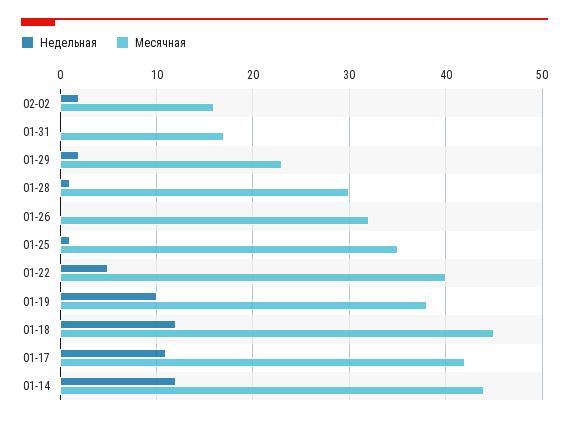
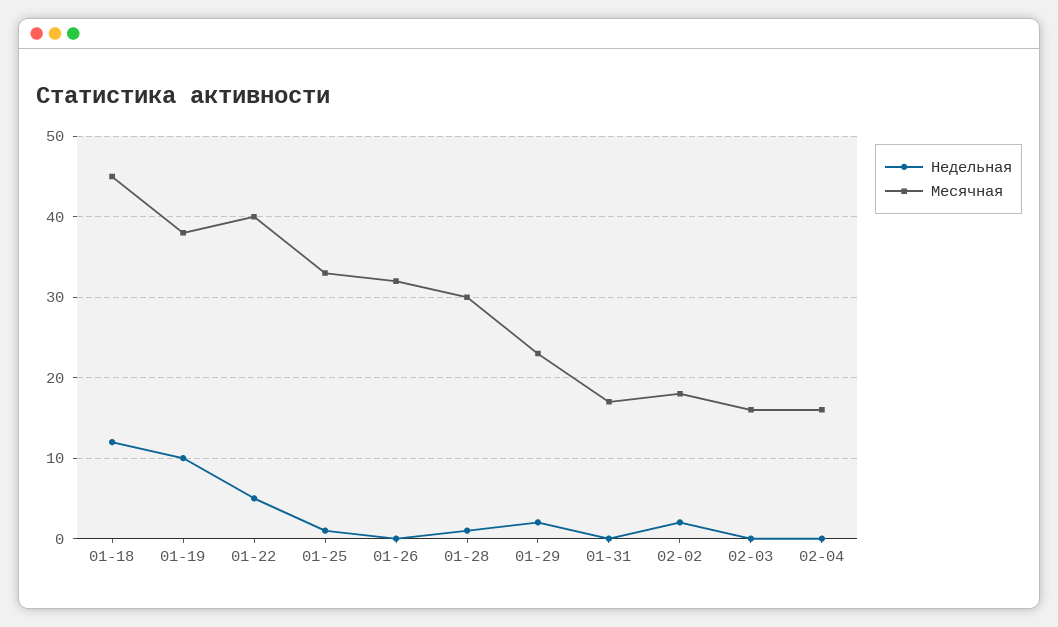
Месячная, 02-02: 16 -> 18
Месячная, 01-25: 35 -> 33
Недельная, 01-17: 11 -> none
Месячная, 01-17: 42 -> none
Недельная, 01-14: 12 -> none
Месячная, 01-14: 44 -> none
Недельная, 02-03: none -> 0
Месячная, 02-03: none -> 16
Недельная, 02-04: none -> 0
Месячная, 02-04: none -> 16

